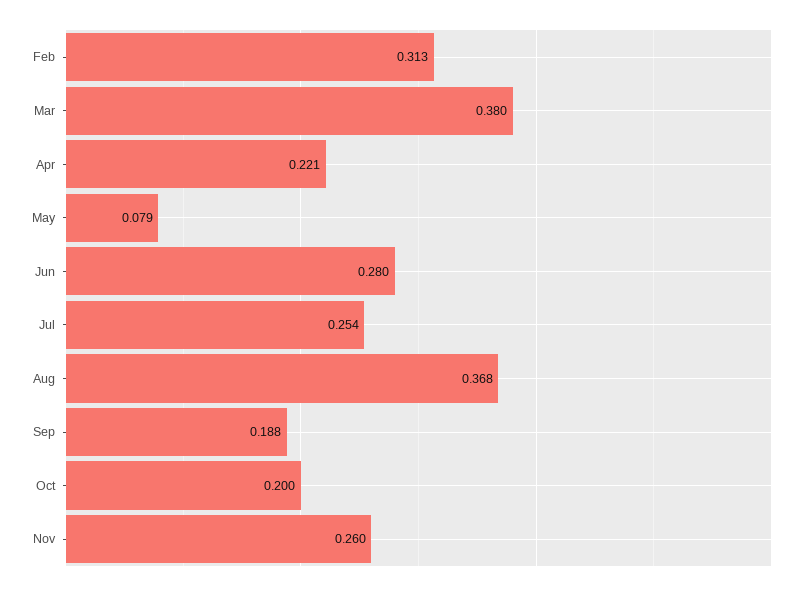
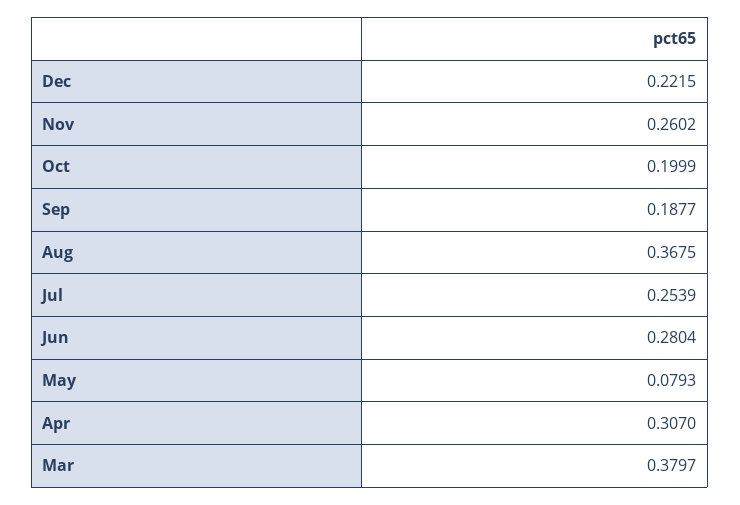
Feb: 0.313 -> none
Apr: 0.221 -> 0.307
Dec: none -> 0.2215

